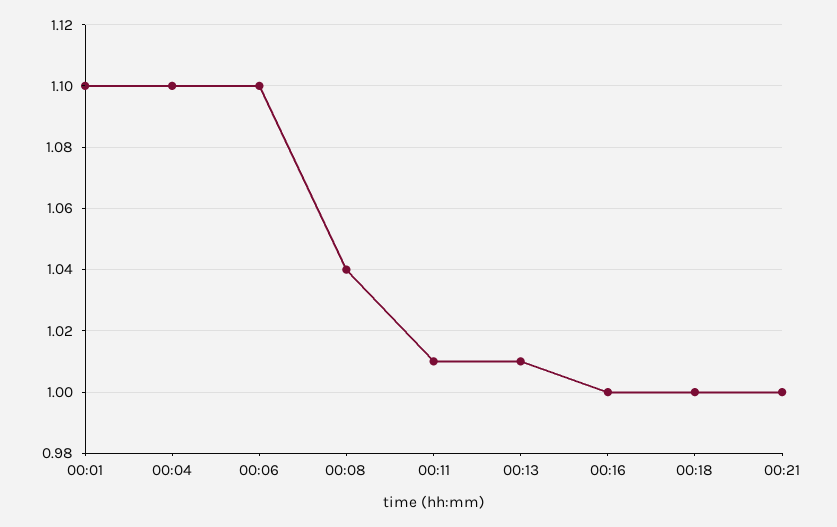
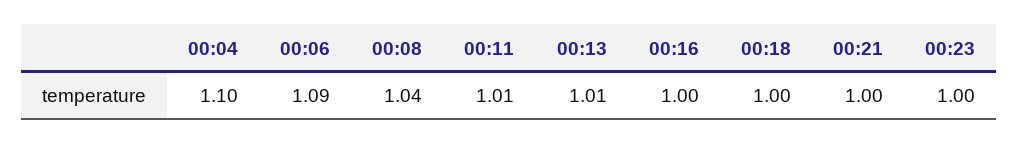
00:01: 1.1 -> none
00:06: 1.1 -> 1.09
00:23: none -> 1

